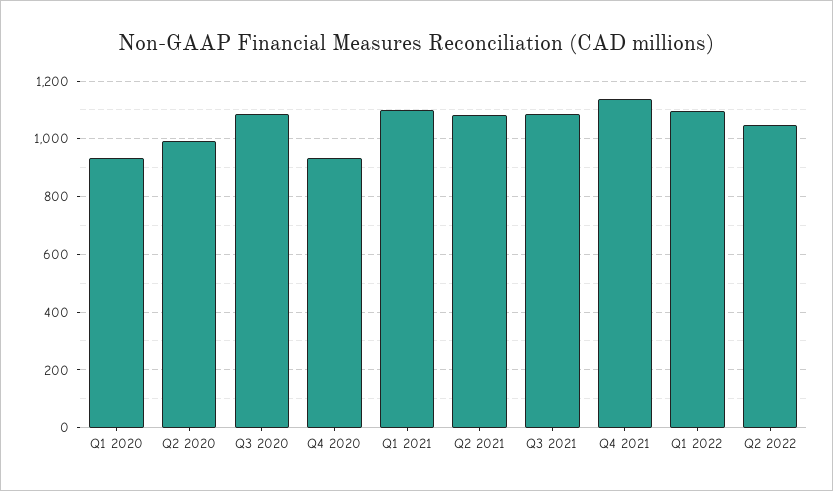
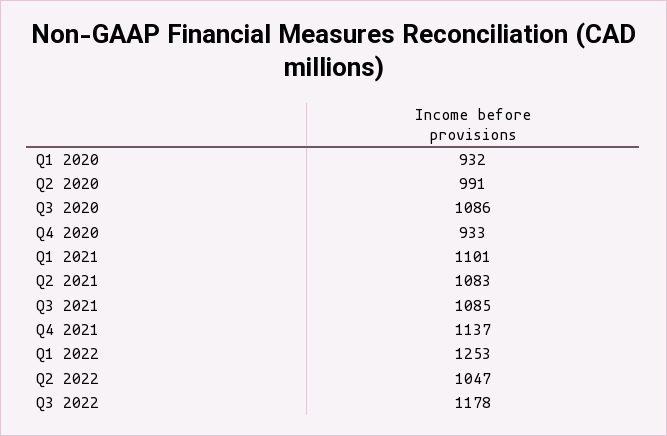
Q1 2022: 1100 -> 1253
Q3 2022: none -> 1178

